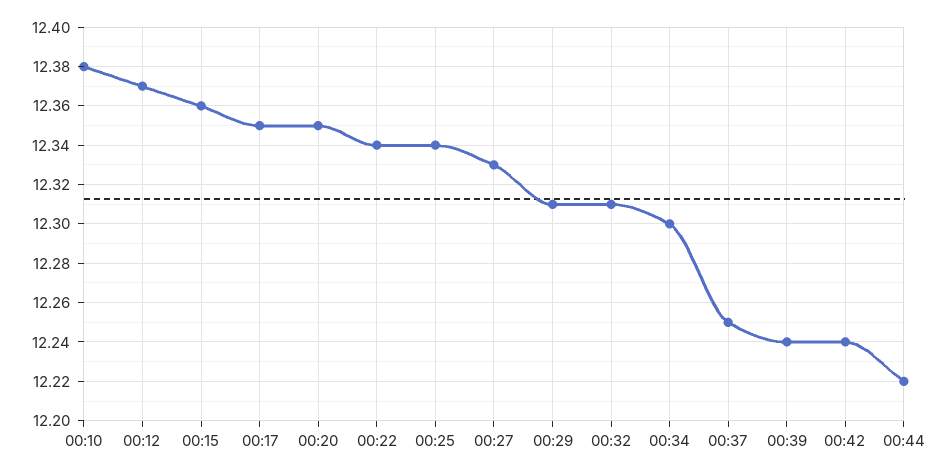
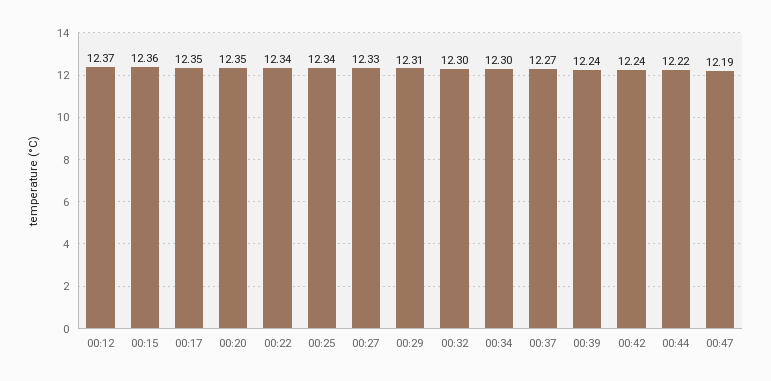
00:10: 12.38 -> none
00:32: 12.31 -> 12.3
00:37: 12.25 -> 12.27
00:47: none -> 12.19

